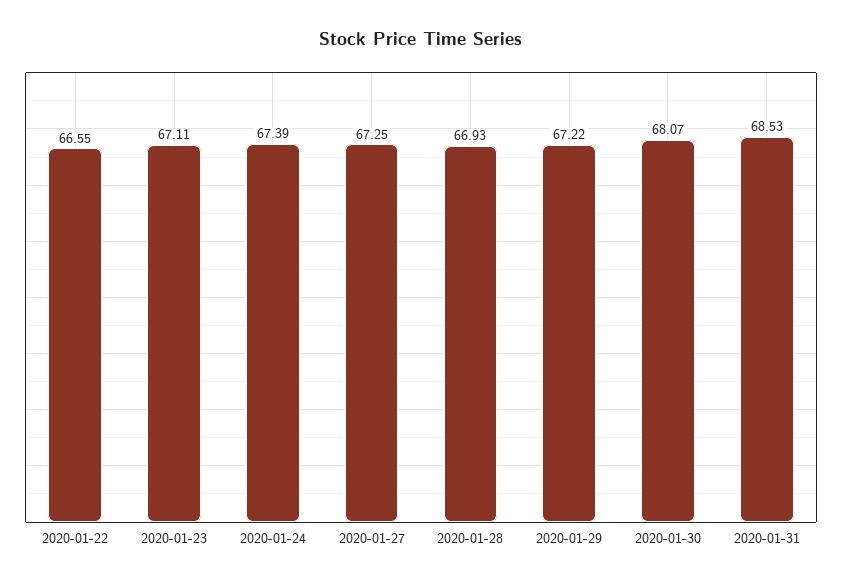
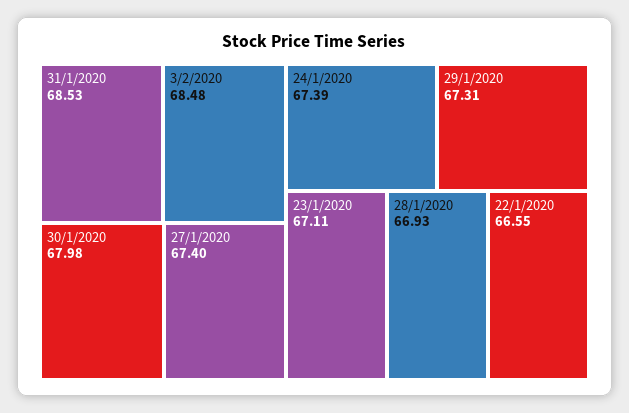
2020-01-27: 67.25 -> 67.4
2020-01-29: 67.22 -> 67.31
2020-01-30: 68.07 -> 67.98
3/2/2020: none -> 68.48

